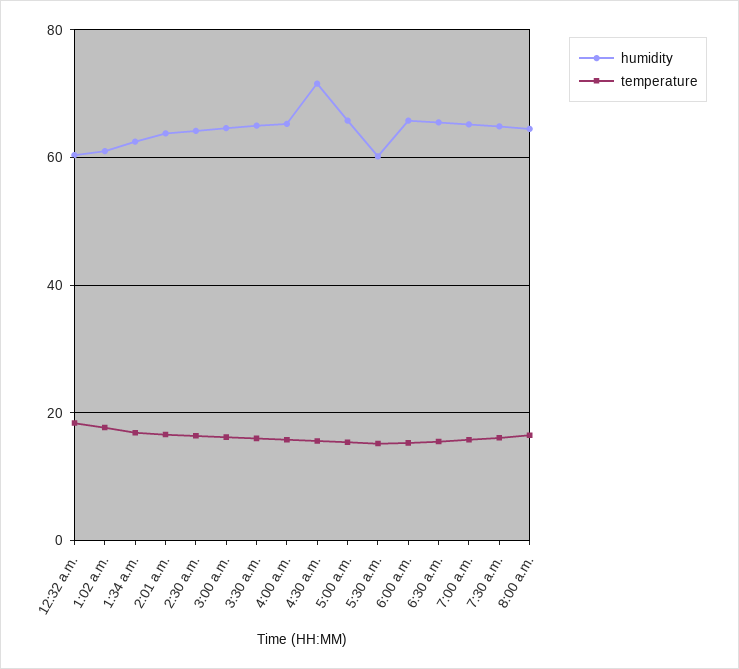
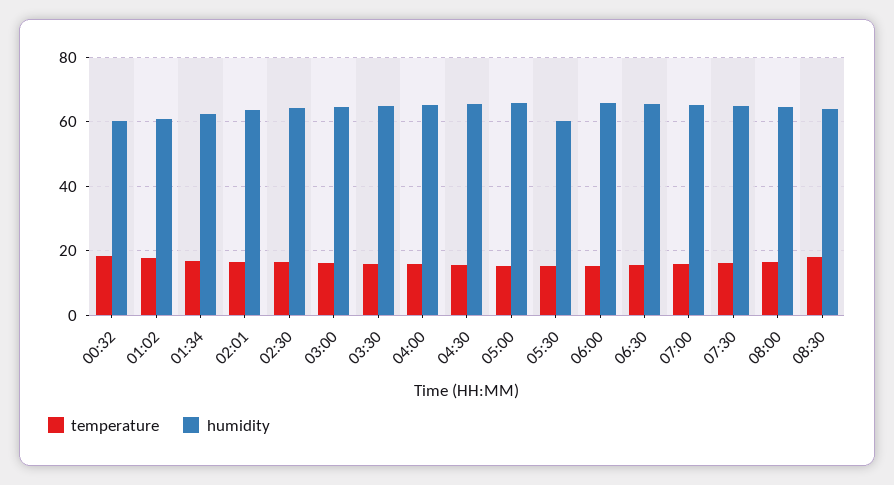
humidity, 4:30 a.m.: 72 -> 66
temperature, 08:30: none -> 18
humidity, 08:30: none -> 64

